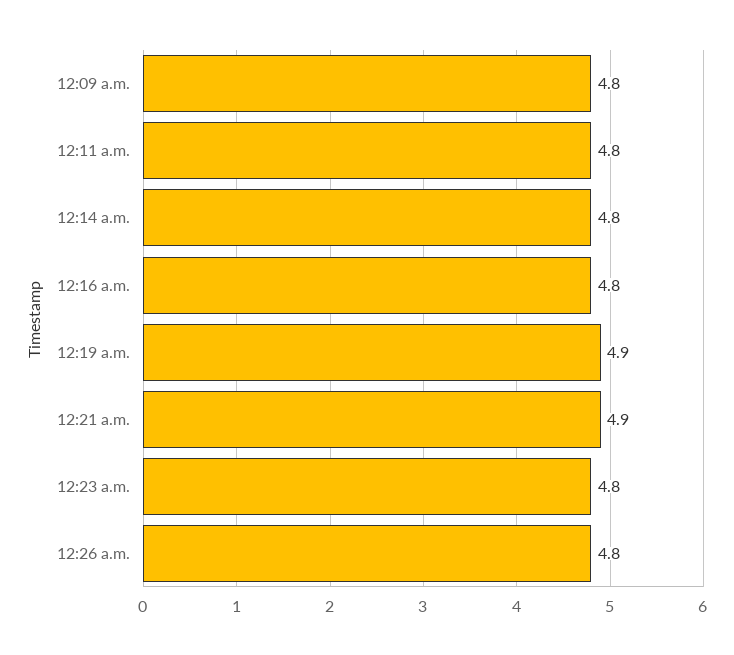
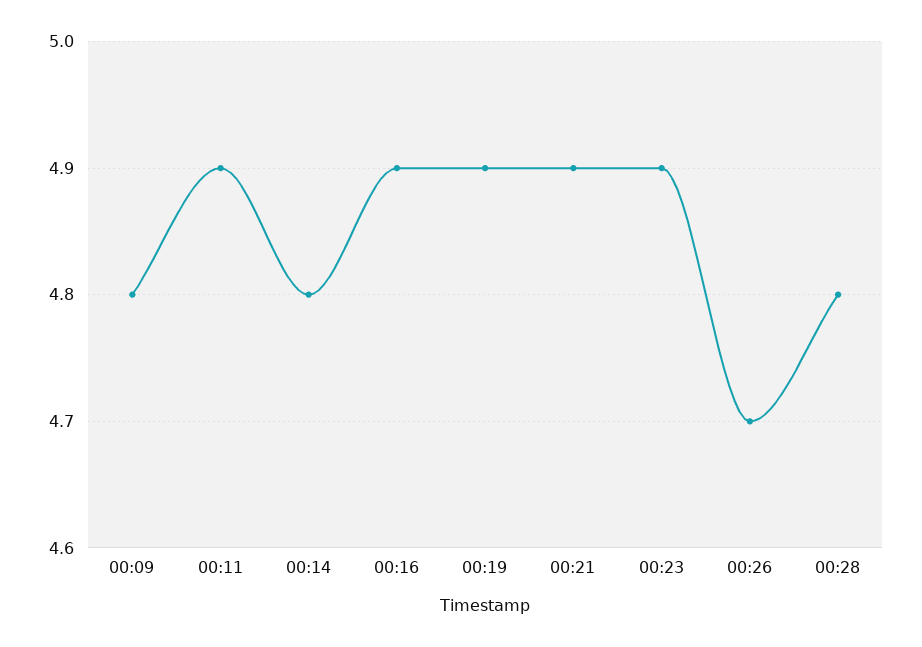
12:11 a.m.: 4.8 -> 4.9
12:16 a.m.: 4.8 -> 4.9
12:23 a.m.: 4.8 -> 4.9
12:26 a.m.: 4.8 -> 4.7
00:28: none -> 4.8

